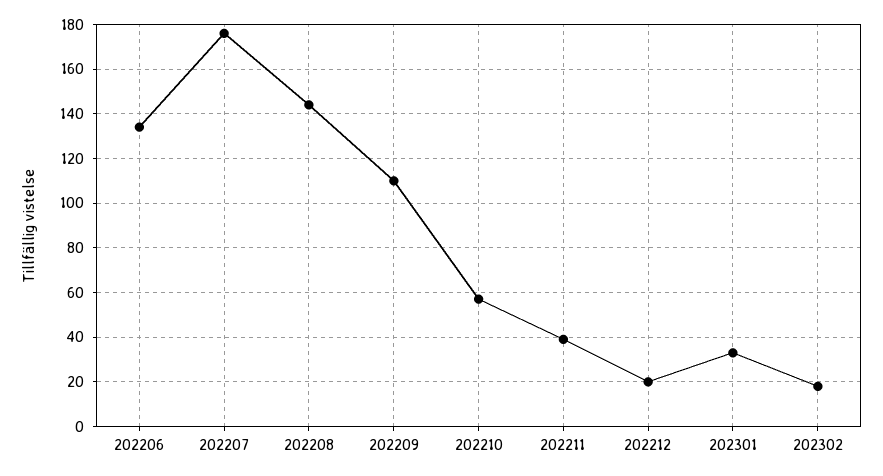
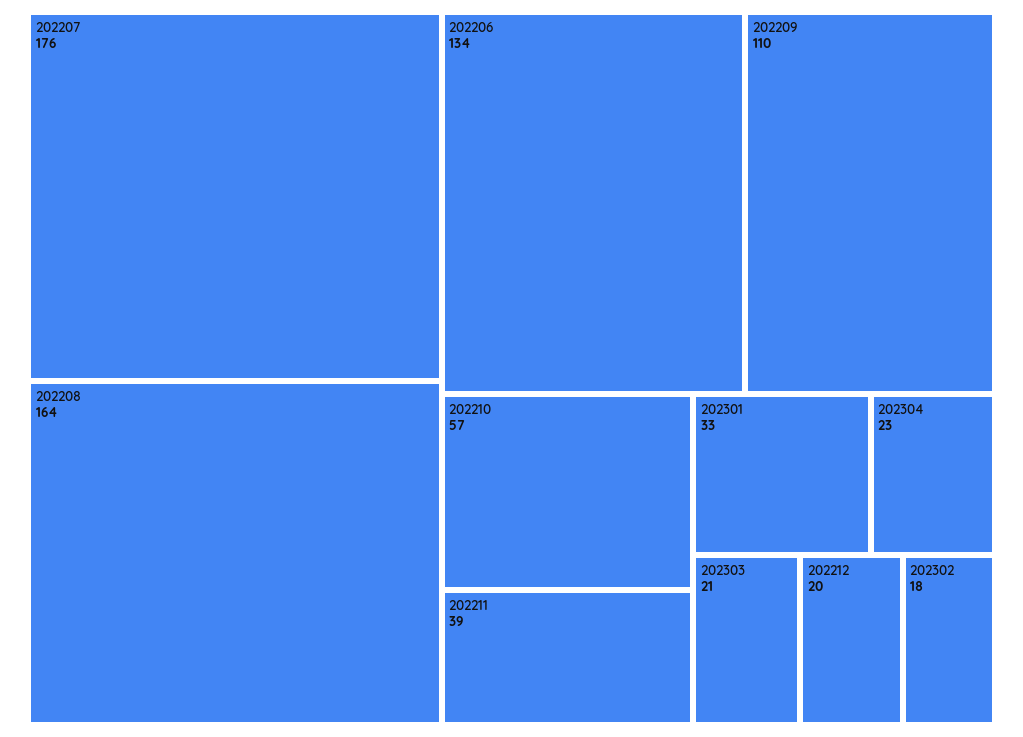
202208: 145 -> 164
202304: none -> 23
202303: none -> 21

